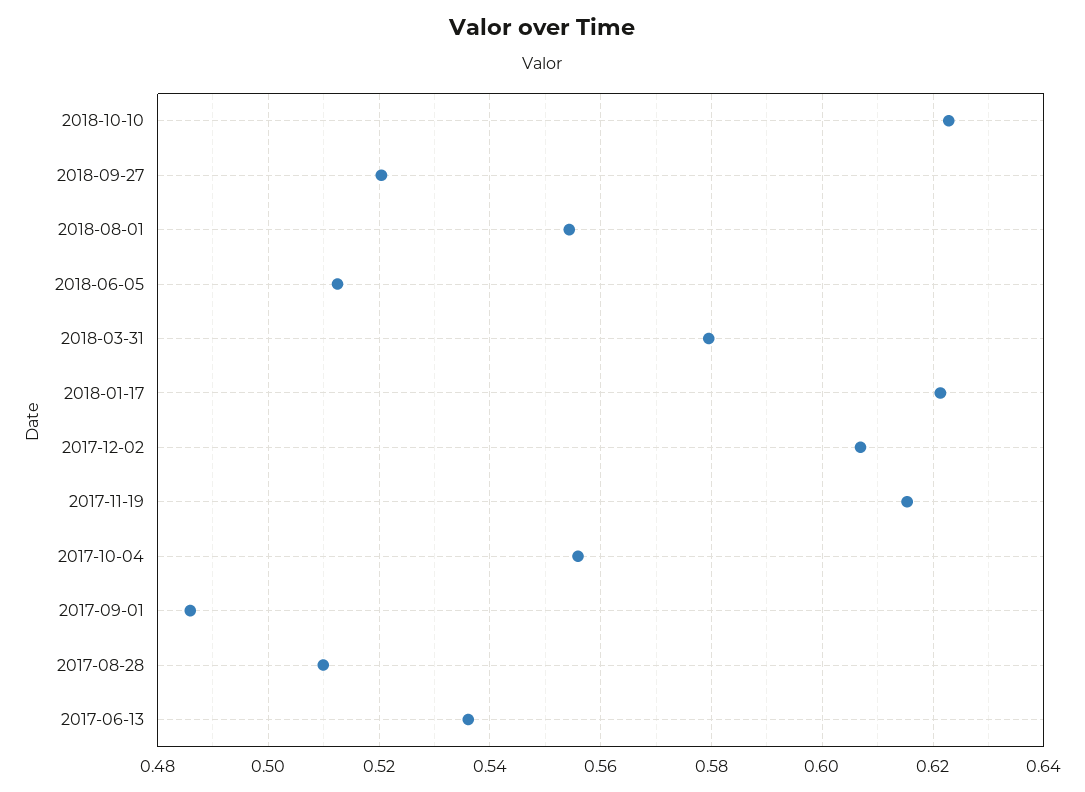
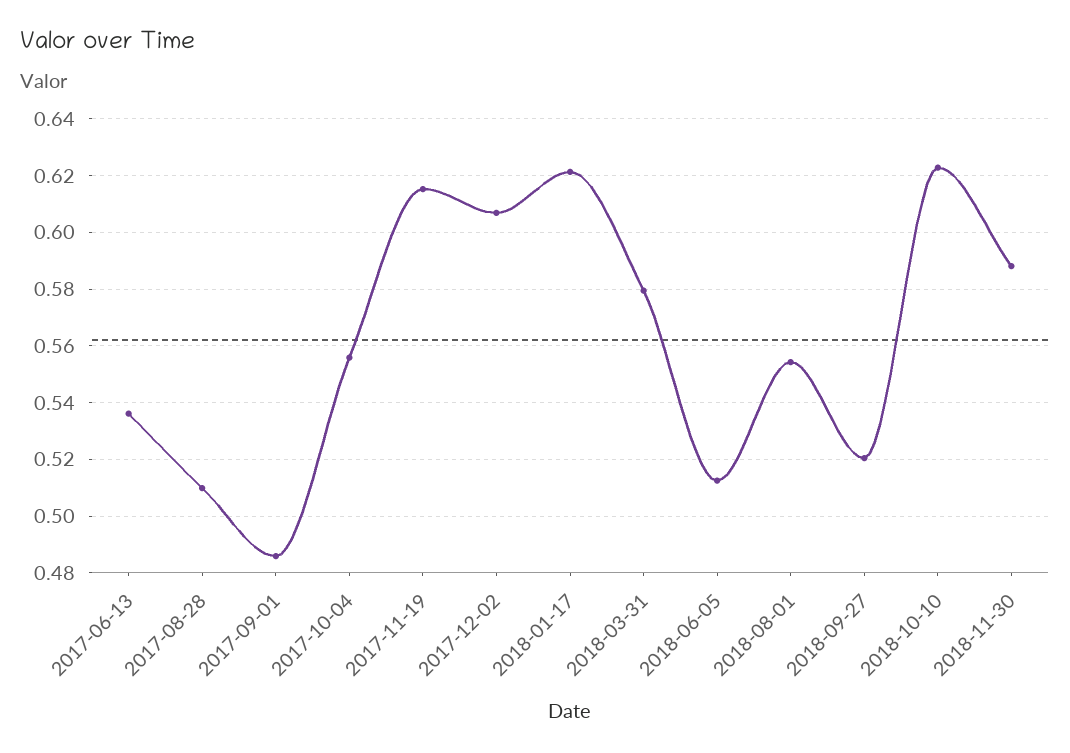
2018-11-30: none -> 0.5875

